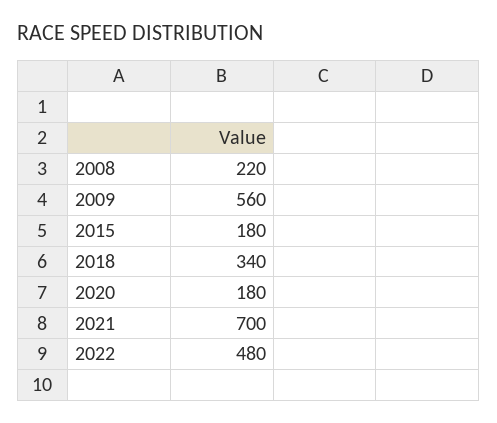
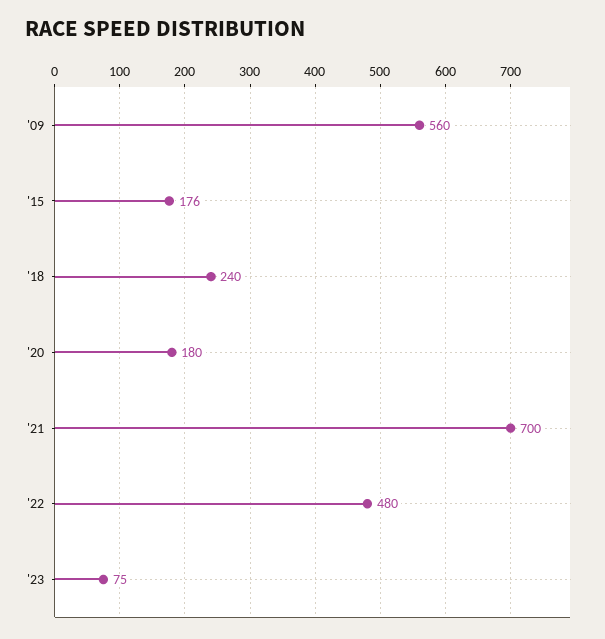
2008: 220 -> none
2015: 180 -> 176
2018: 340 -> 240
'23: none -> 75

